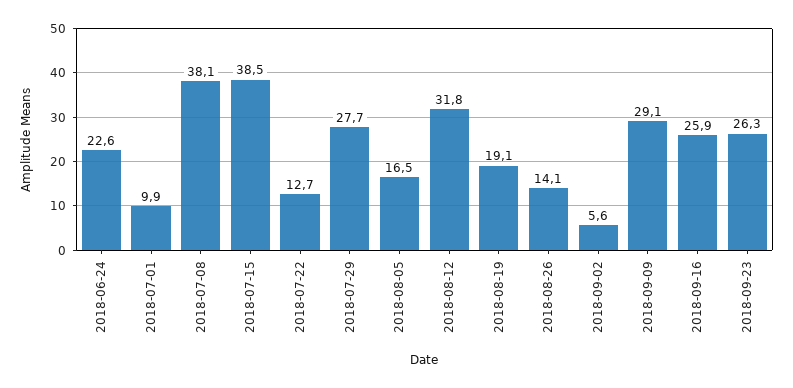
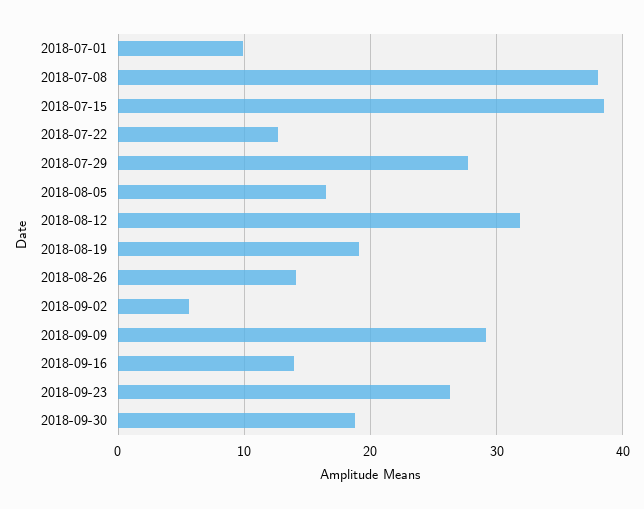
2018-06-24: 22.6 -> none
2018-09-16: 25.9 -> 14
2018-09-30: none -> 19

